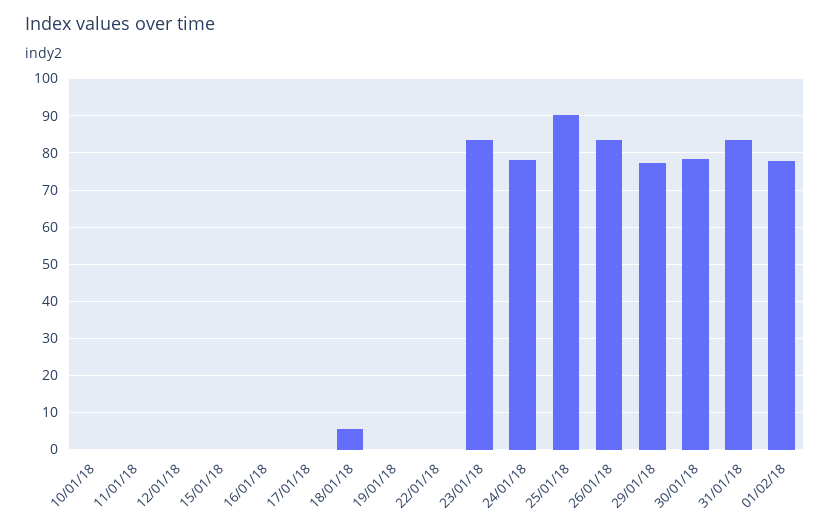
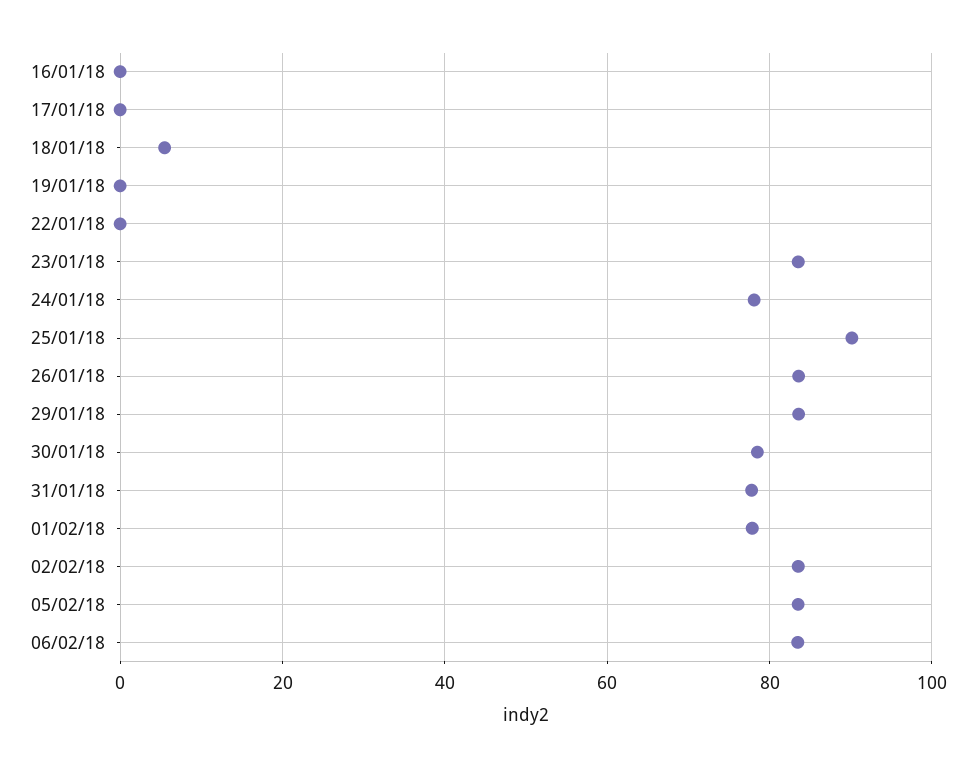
10/01/18: 0 -> none
11/01/18: 0 -> none
12/01/18: 0 -> none
15/01/18: 0 -> none
29/01/18: 78 -> 84
31/01/18: 84 -> 78
02/02/18: none -> 84
05/02/18: none -> 84
06/02/18: none -> 84

